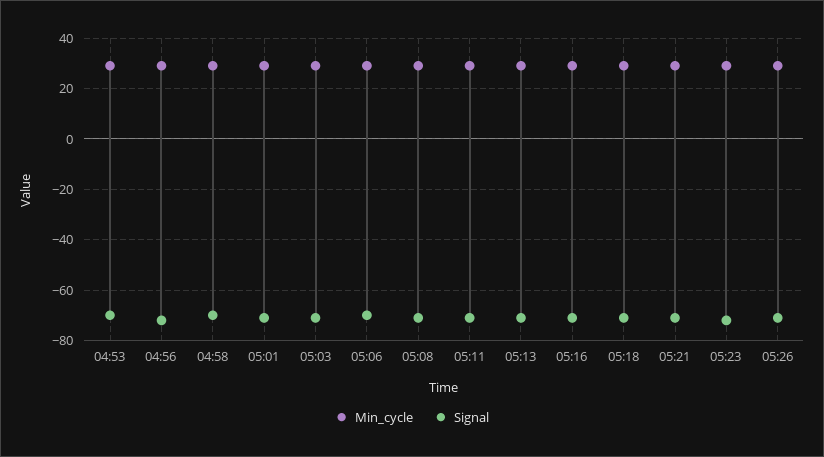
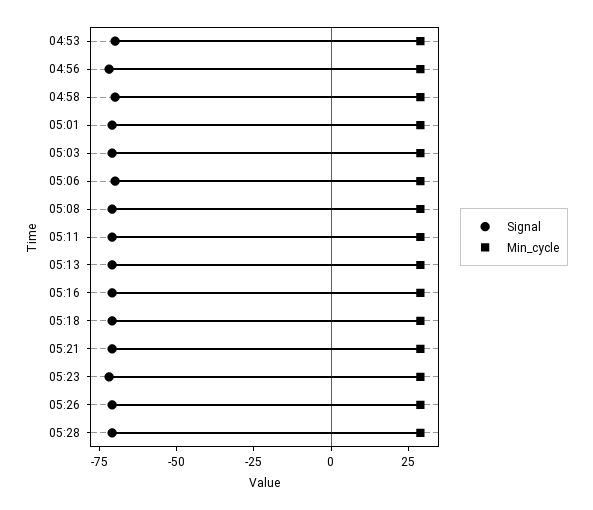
Signal, 05:28: none -> -70
Min_cycle, 05:28: none -> 30

